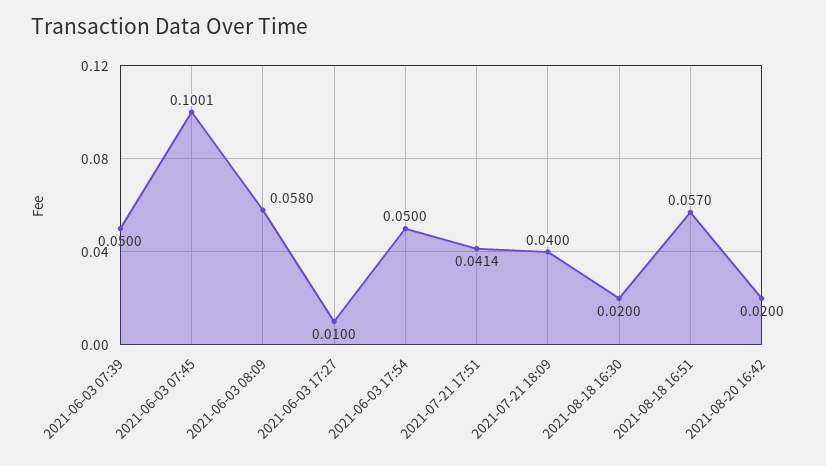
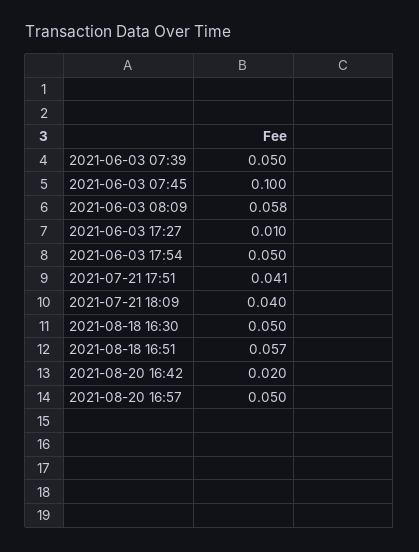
2021-08-18 16:30: 0.02 -> 0.05
2021-08-20 16:57: none -> 0.05

